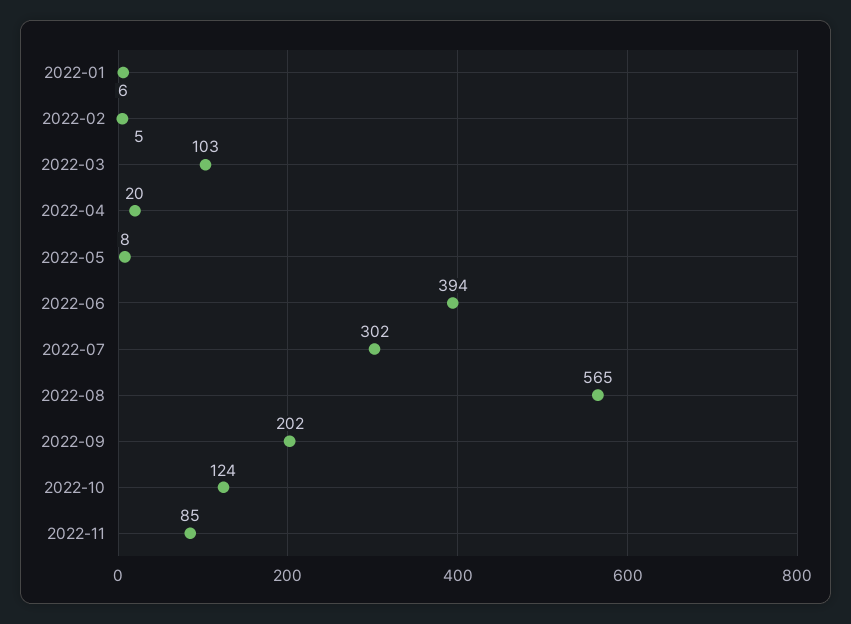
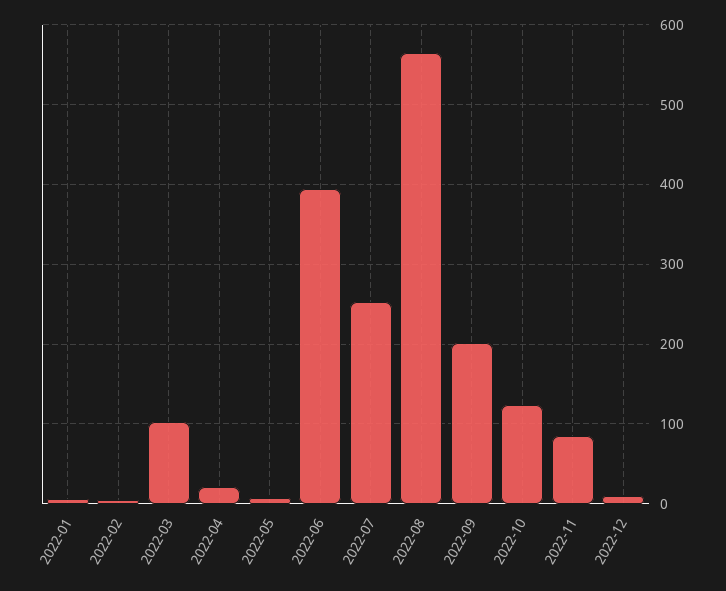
2022-07: 302 -> 250
2022-12: none -> 10

